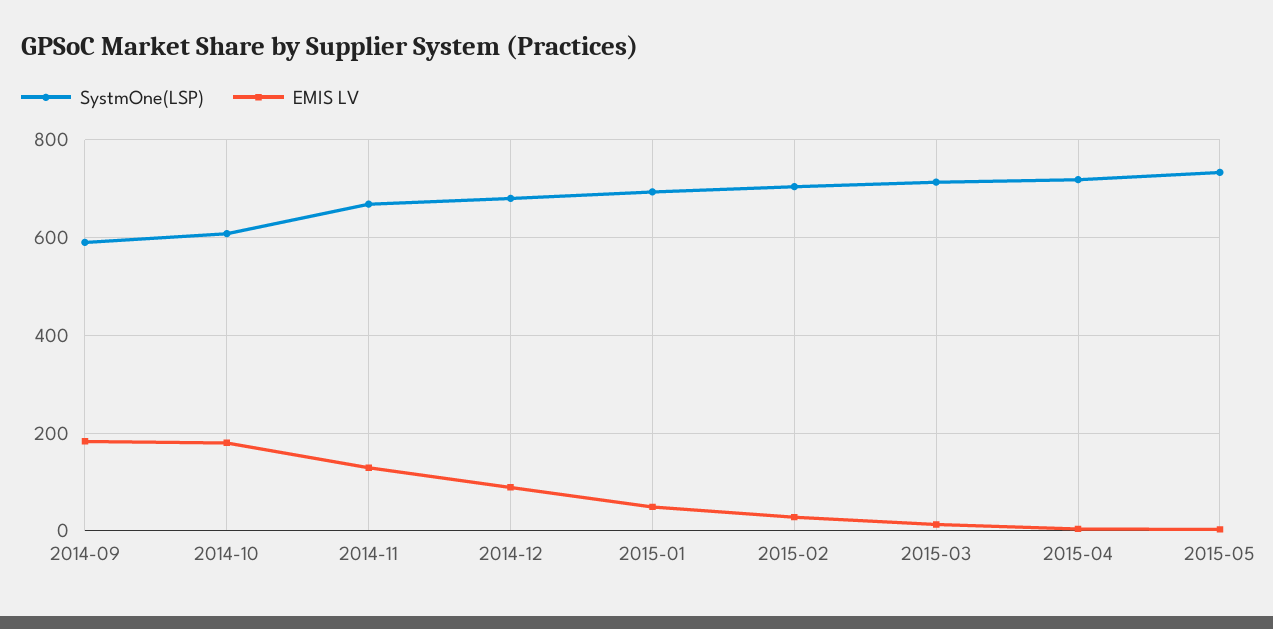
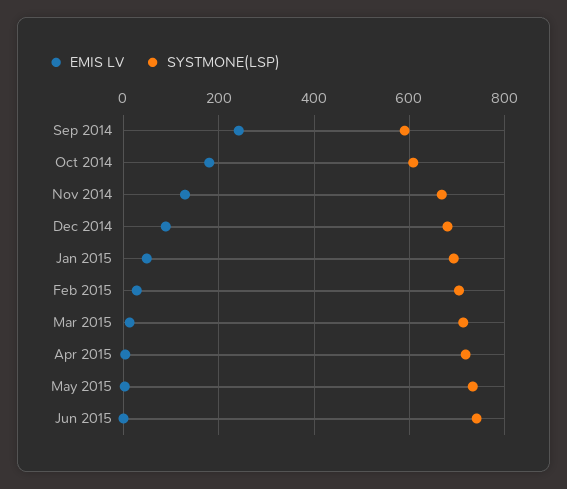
EMIS LV, 2014-09: 180 -> 240
EMIS LV, Jun 2015: none -> 0
SystmOne(LSP), Jun 2015: none -> 740

